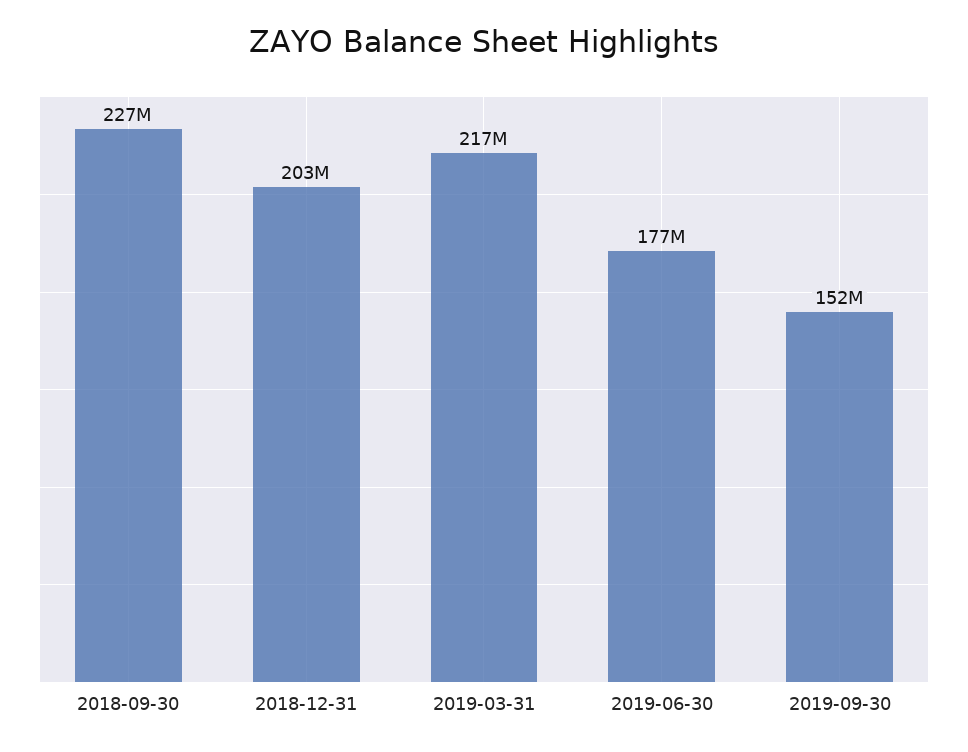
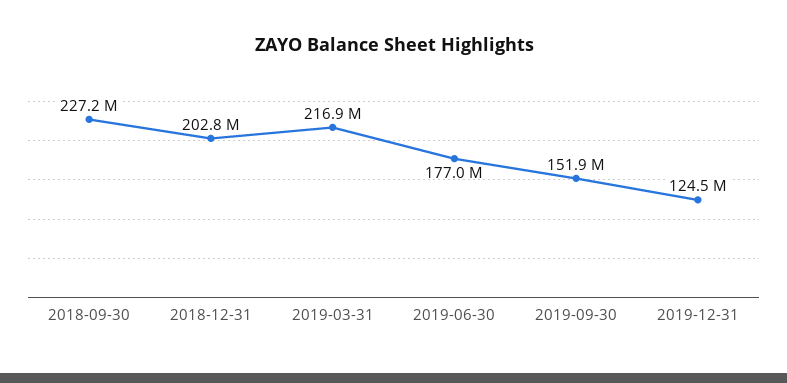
2019-12-31: none -> 124500000

